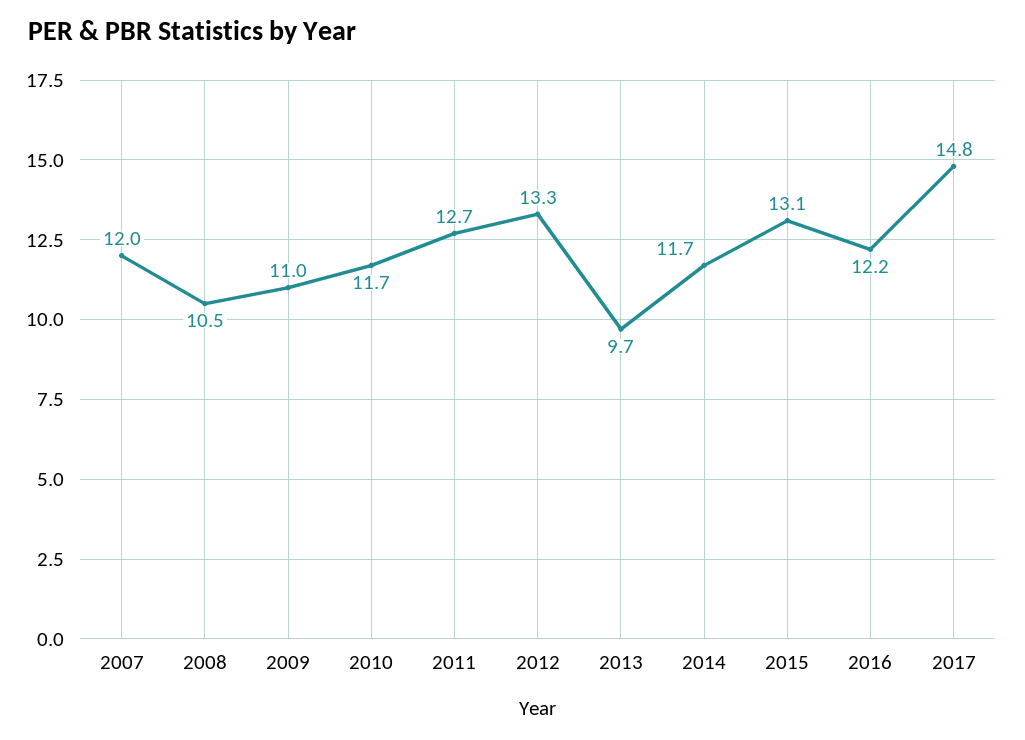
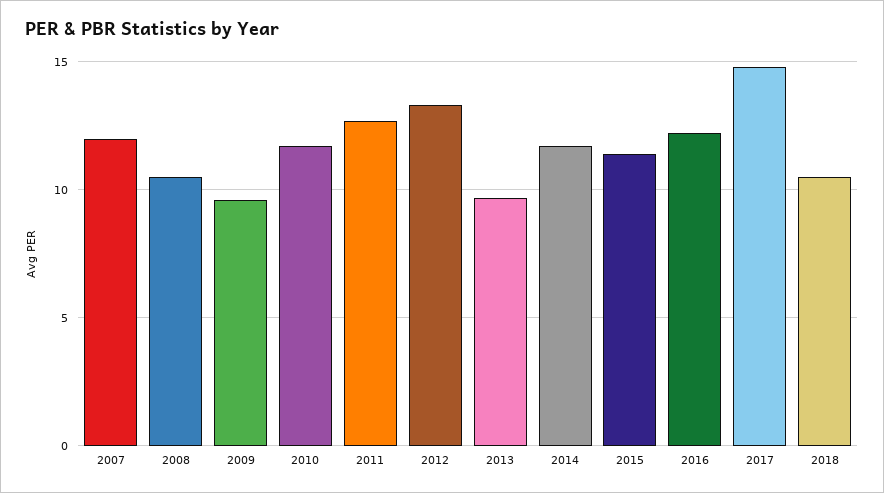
2009: 11 -> 9.5
2015: 13.1 -> 11.5
2018: none -> 10.5

